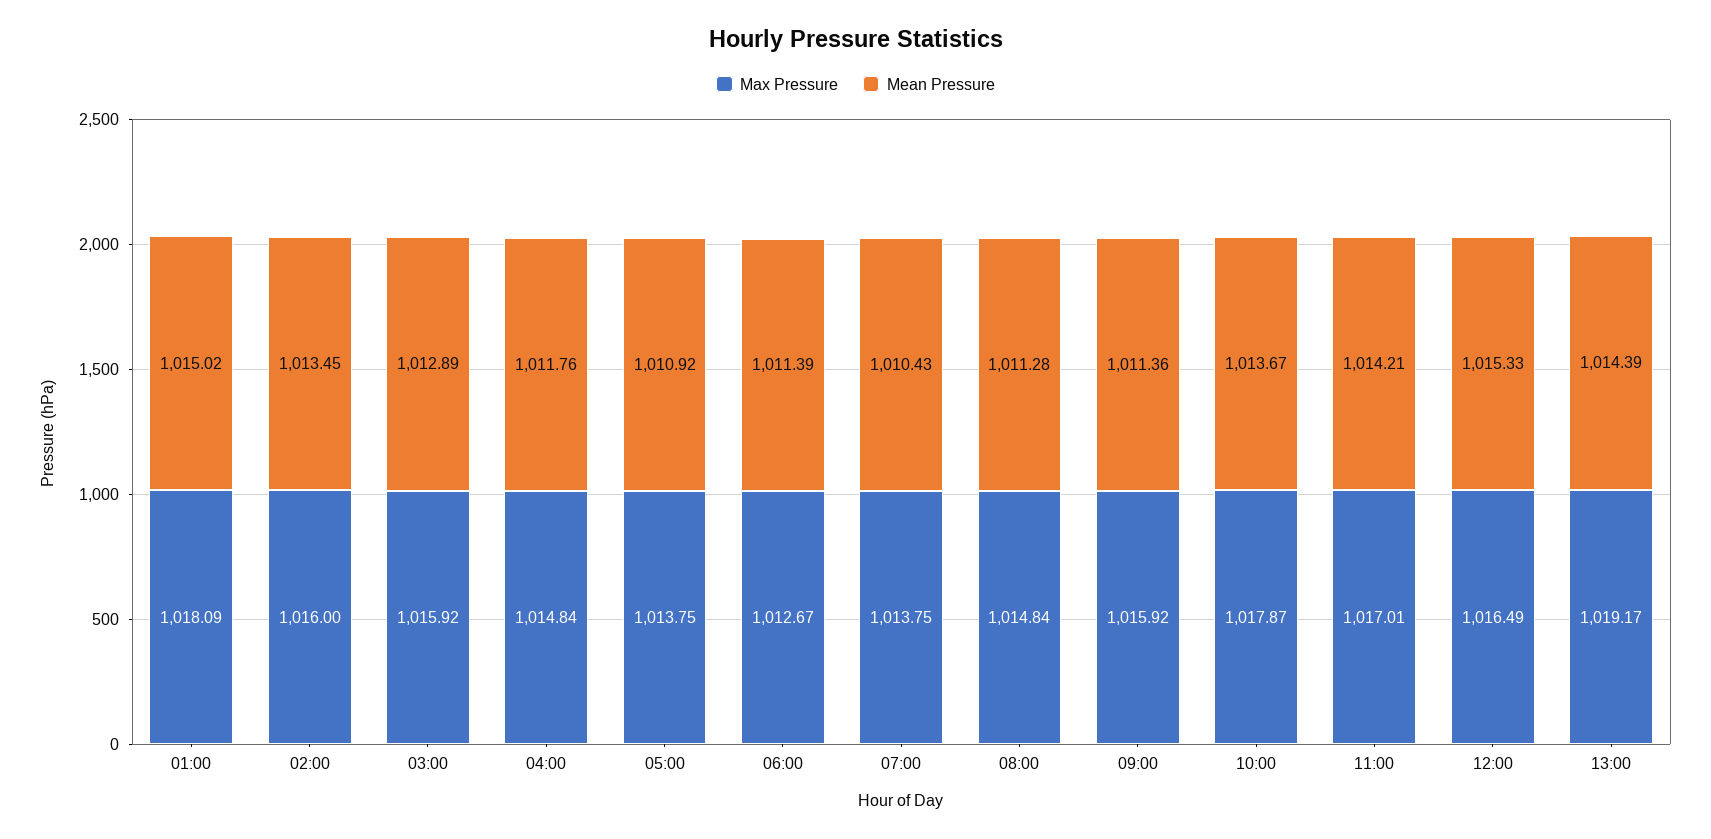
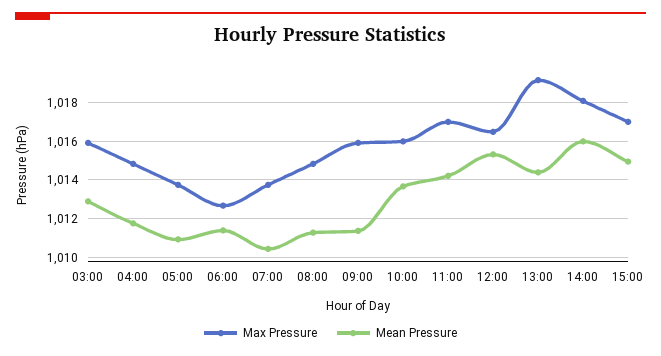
Max Pressure, 01:00: 1018.09 -> none
Mean Pressure, 01:00: 1015.02 -> none
Max Pressure, 02:00: 1016 -> none
Mean Pressure, 02:00: 1013.45 -> none
Max Pressure, 10:00: 1017.87 -> 1016
Max Pressure, 14:00: none -> 1018
Mean Pressure, 14:00: none -> 1016
Max Pressure, 15:00: none -> 1017
Mean Pressure, 15:00: none -> 1015

